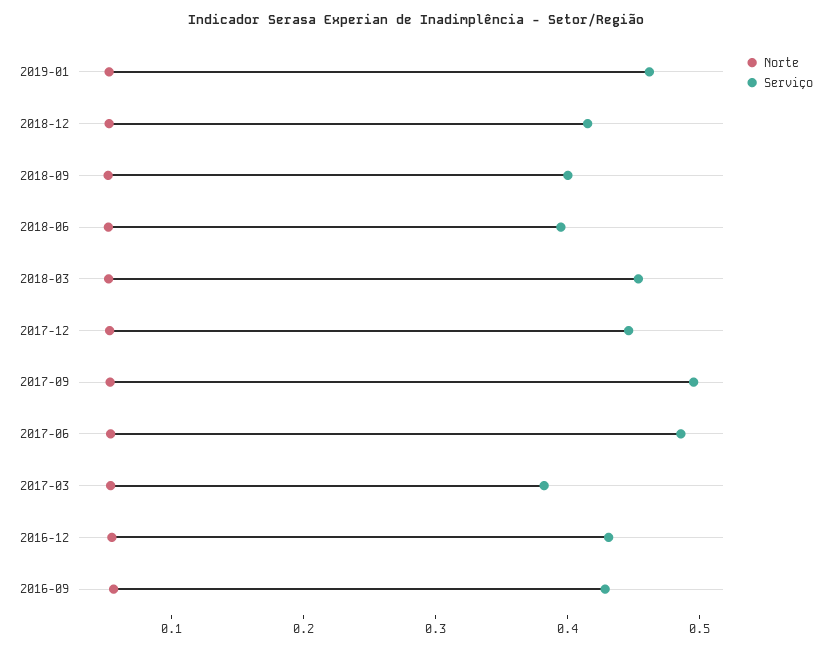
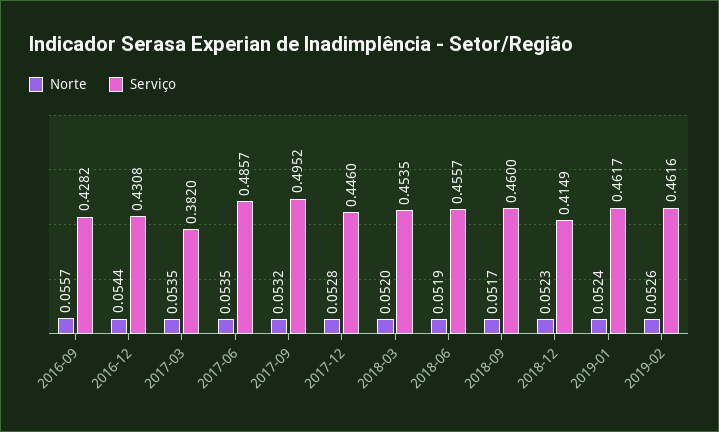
Serviço, 2018-09: 0.4 -> 0.46
Serviço, 2018-06: 0.4 -> 0.4557
Norte, 2019-02: none -> 0.0526
Serviço, 2019-02: none -> 0.4616

